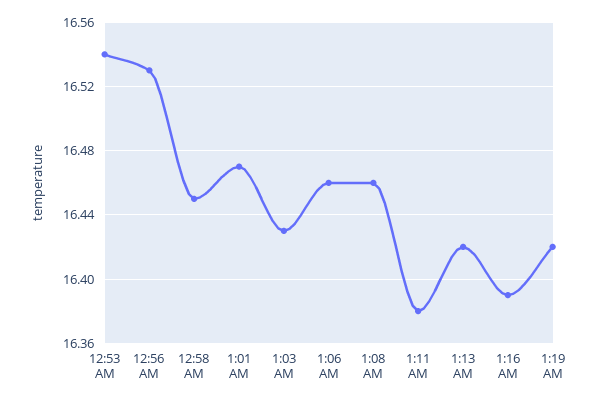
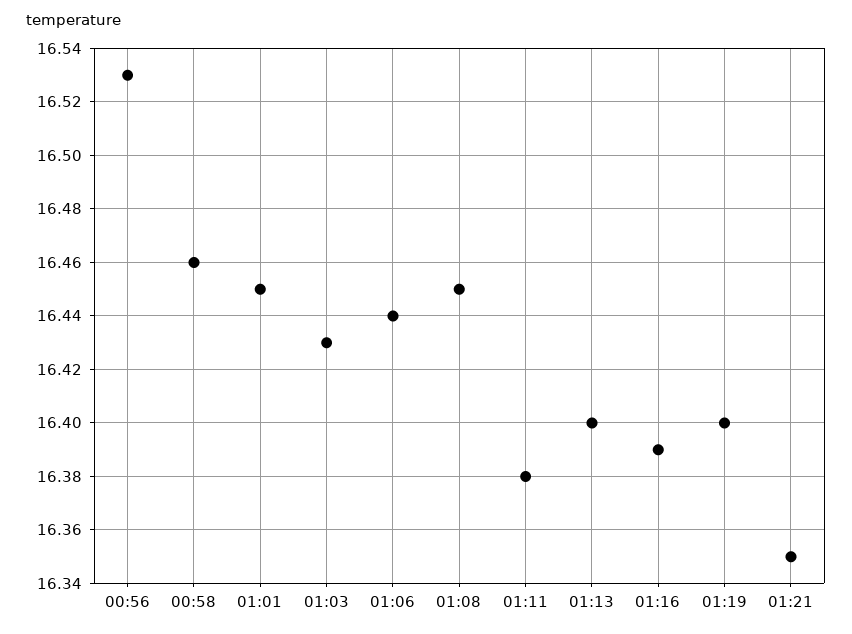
12:53 AM: 16.54 -> none
12:58 AM: 16.45 -> 16.46
1:01 AM: 16.47 -> 16.45
1:06 AM: 16.46 -> 16.44
1:08 AM: 16.46 -> 16.45
1:13 AM: 16.42 -> 16.4
1:19 AM: 16.42 -> 16.4
01:21: none -> 16.35

